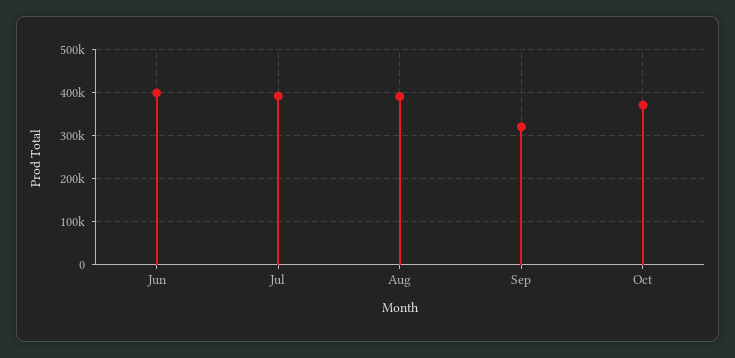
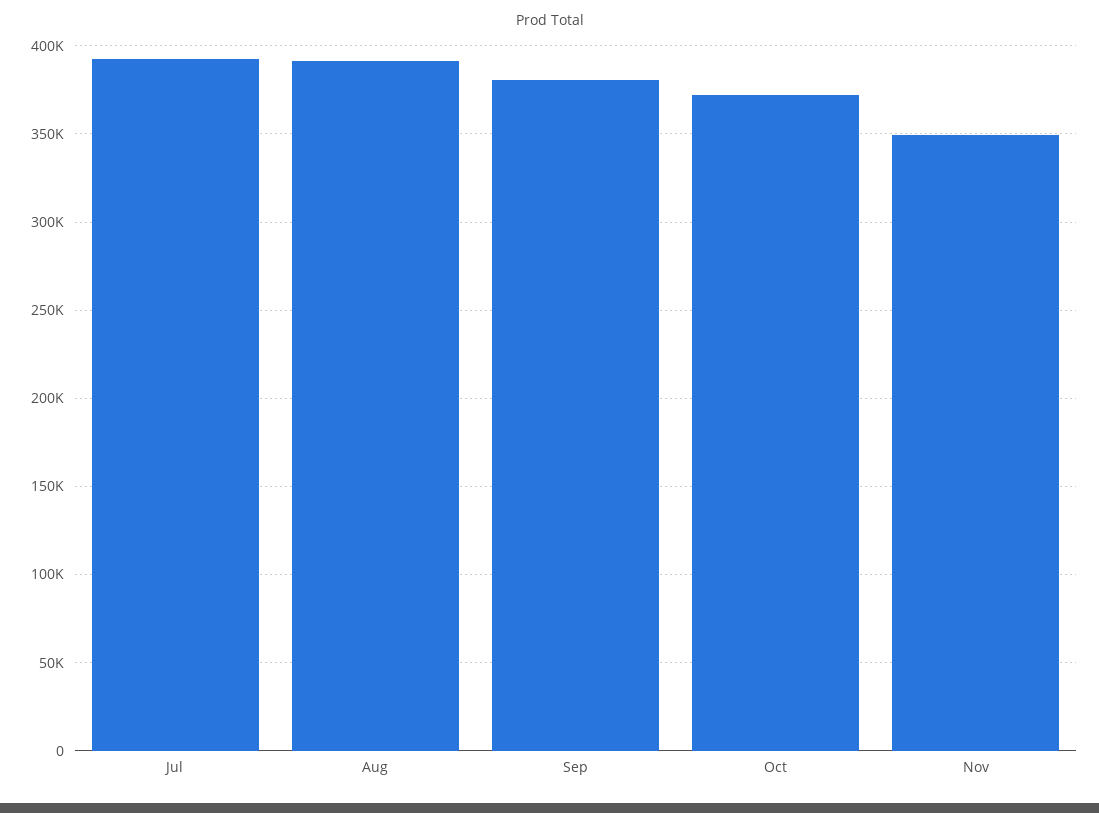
Jun: 400000 -> none
Sep: 320000 -> 380000
Nov: none -> 350000

